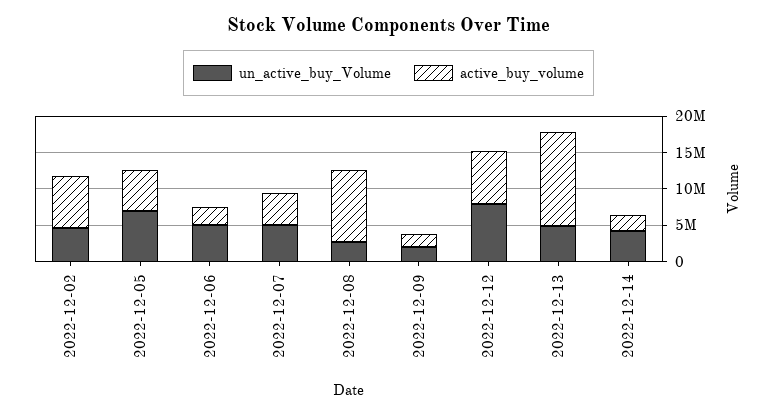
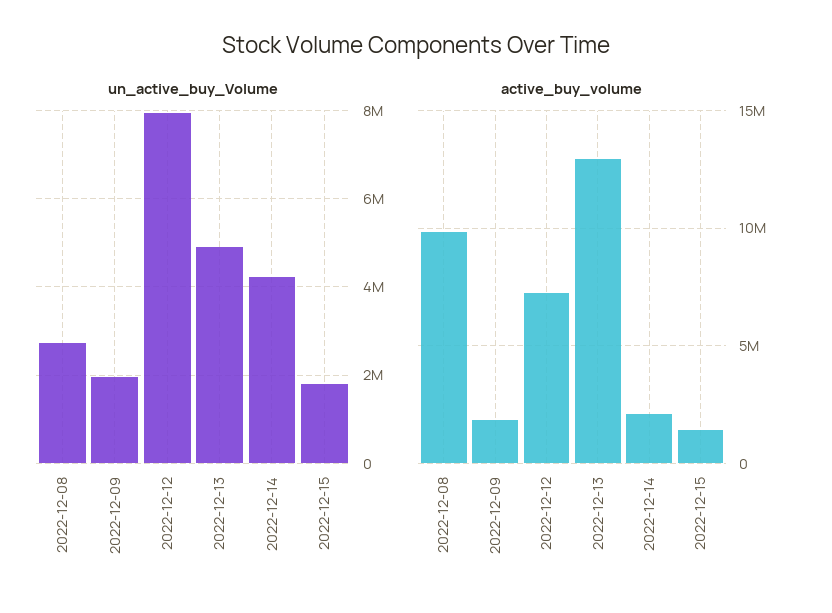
un_active_buy_Volume, 2022-12-02: 5000000 -> none
active_buy_volume, 2022-12-02: 7500000 -> none
un_active_buy_Volume, 2022-12-05: 7500000 -> none
active_buy_volume, 2022-12-05: 5000000 -> none
un_active_buy_Volume, 2022-12-06: 5000000 -> none
active_buy_volume, 2022-12-06: 2500000 -> none
un_active_buy_Volume, 2022-12-07: 5000000 -> none
active_buy_volume, 2022-12-07: 5000000 -> none
un_active_buy_Volume, 2022-12-15: none -> 1800000
active_buy_volume, 2022-12-15: none -> 1500000

